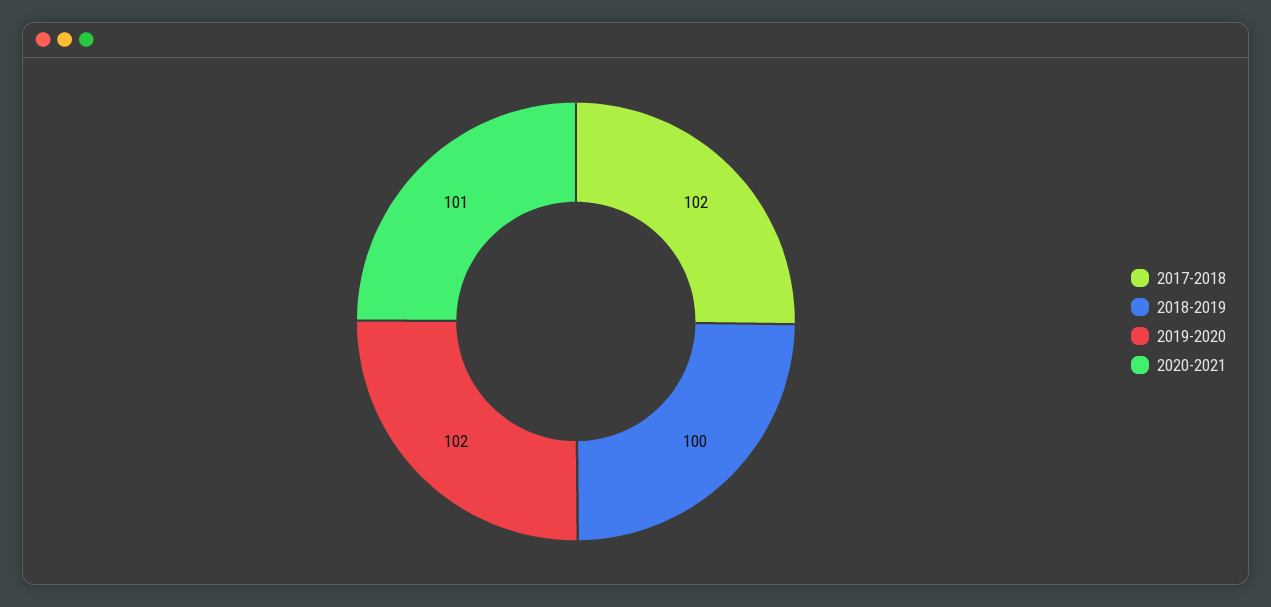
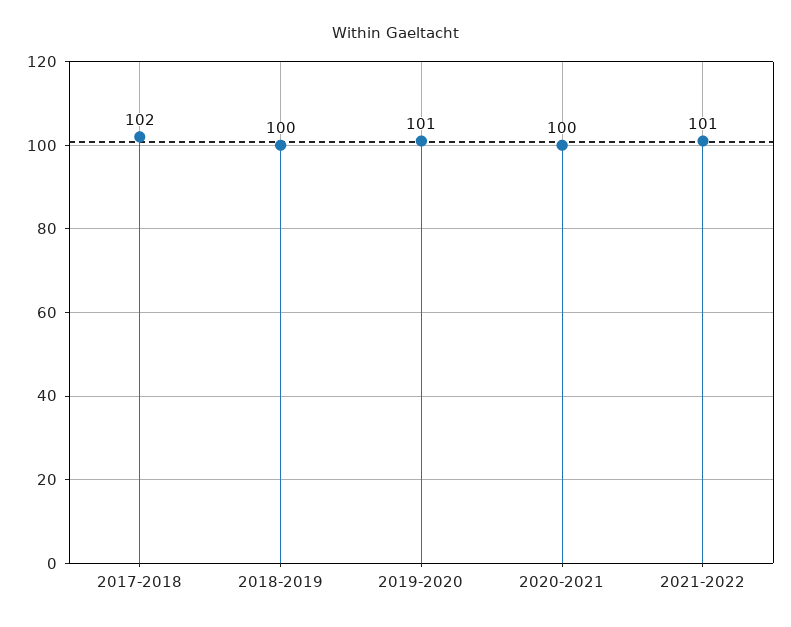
2019-2020: 102 -> 101
2020-2021: 101 -> 100
2021-2022: none -> 101

